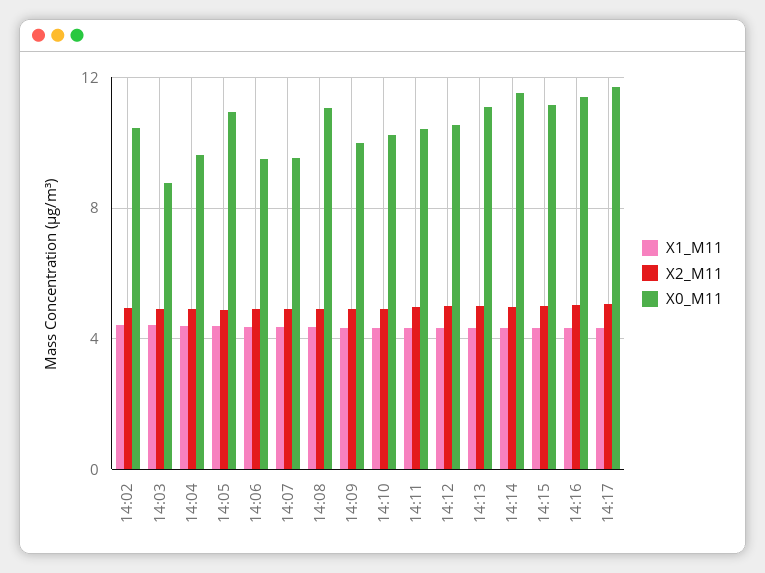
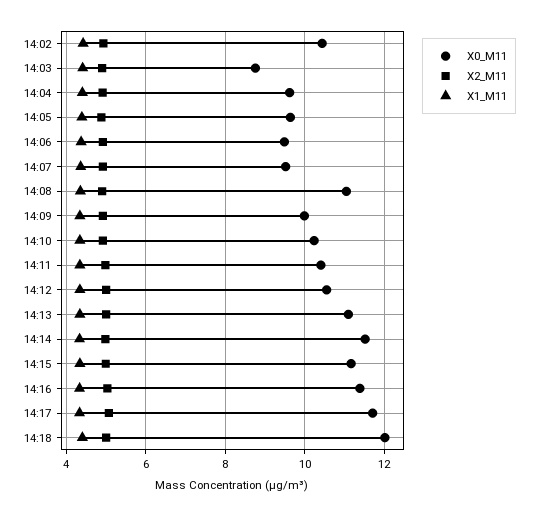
X0_M11, 14:05: 11 -> 9.6
X0_M11, 14:18: none -> 12
X2_M11, 14:18: none -> 5
X1_M11, 14:18: none -> 4.4

